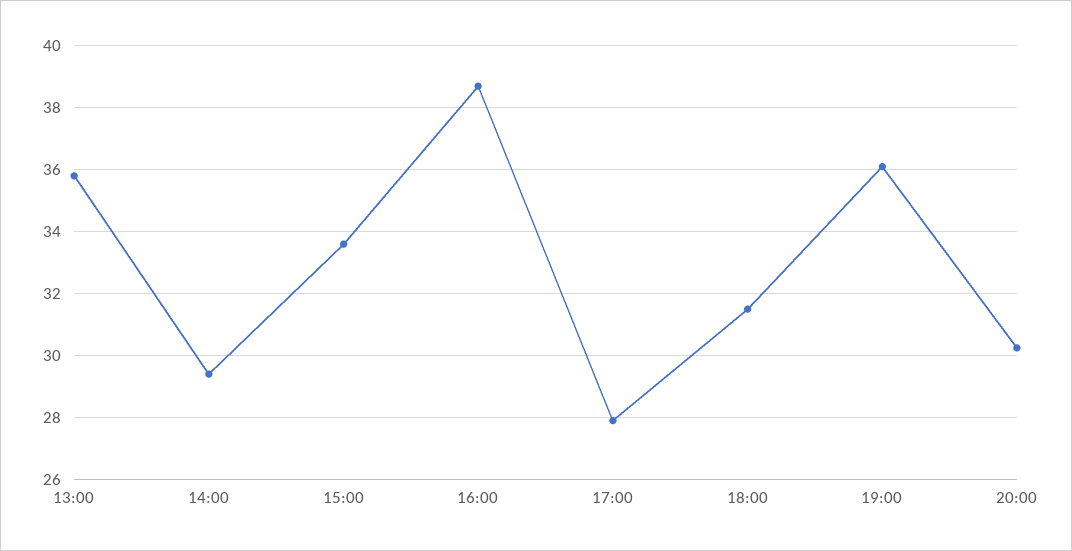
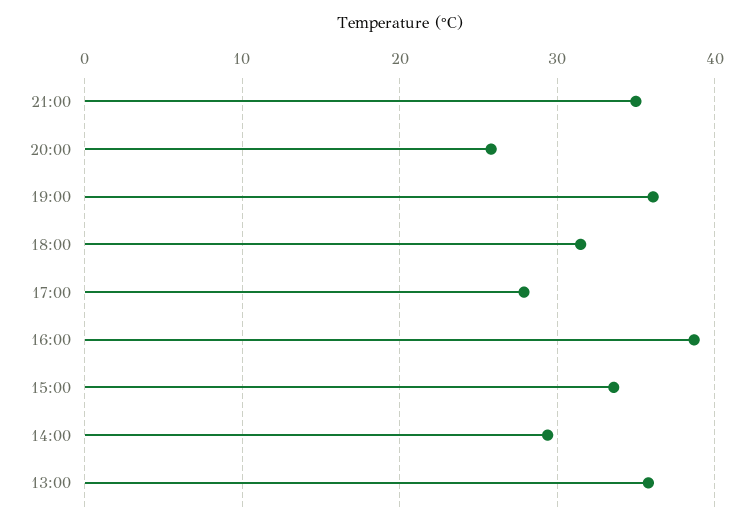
20:00: 30.2 -> 26
21:00: none -> 35

